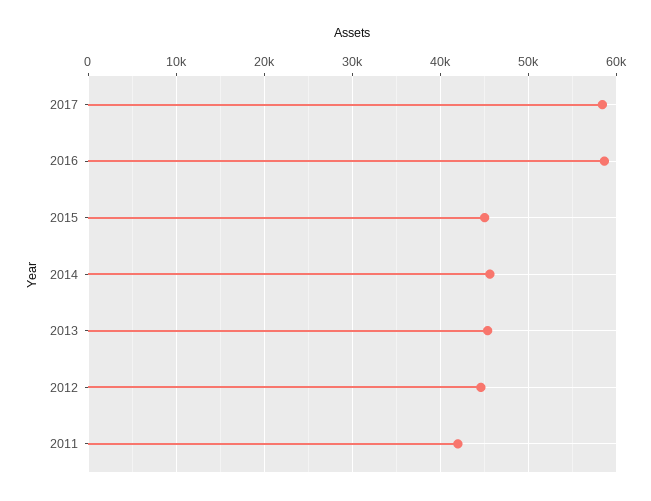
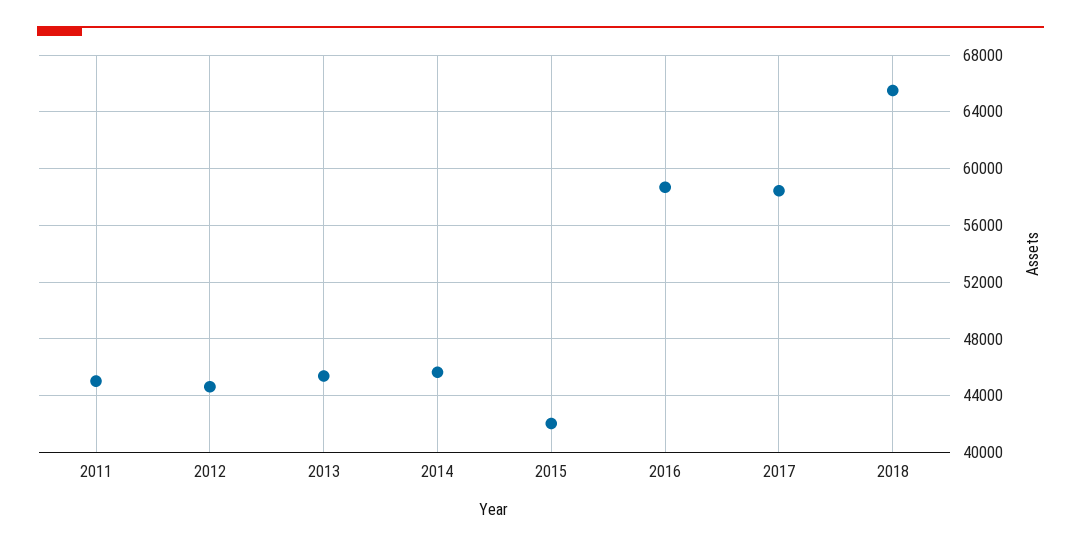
2015: 45000 -> 42000
2011: 42000 -> 45000
2018: none -> 65500

